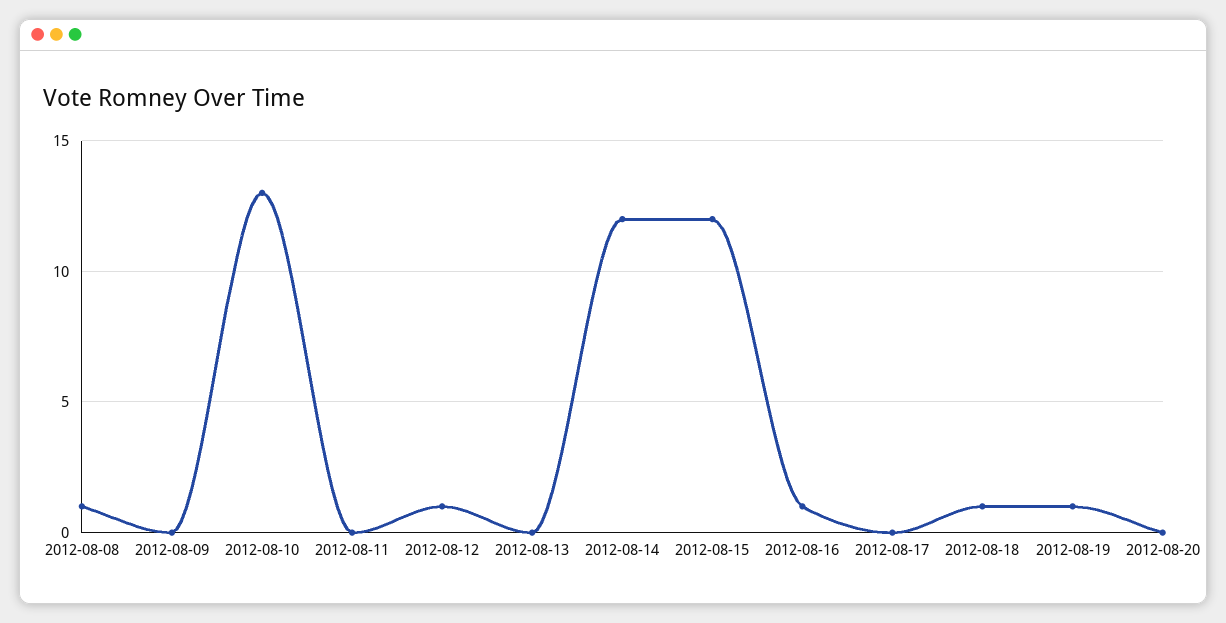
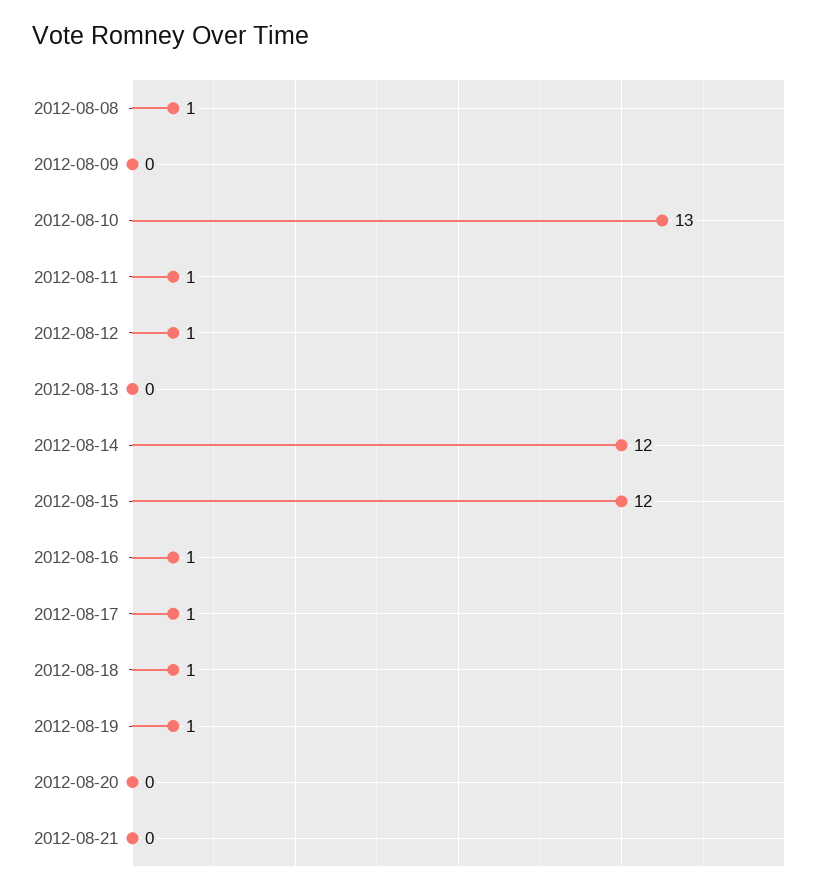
2012-08-11: 0 -> 1
2012-08-17: 0 -> 1
2012-08-21: none -> 0

